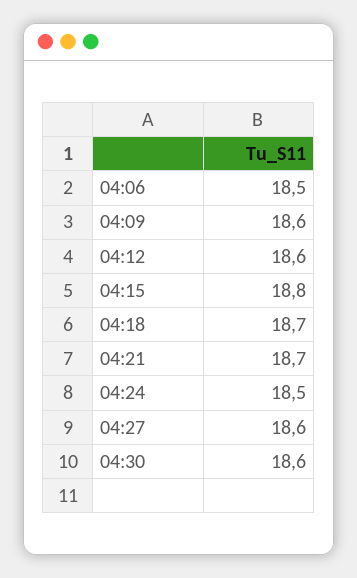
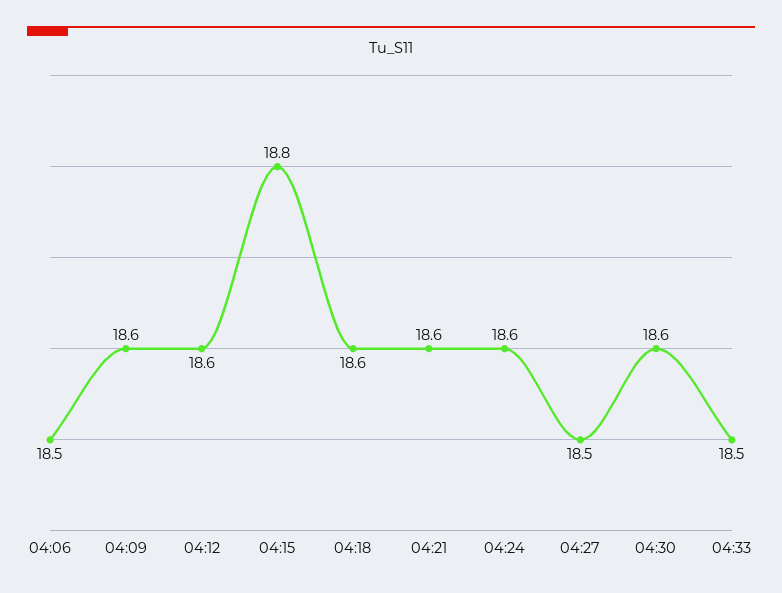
04:18: 18.7 -> 18.6
04:21: 18.7 -> 18.6
04:24: 18.5 -> 18.6
04:27: 18.6 -> 18.5
04:33: none -> 18.5

